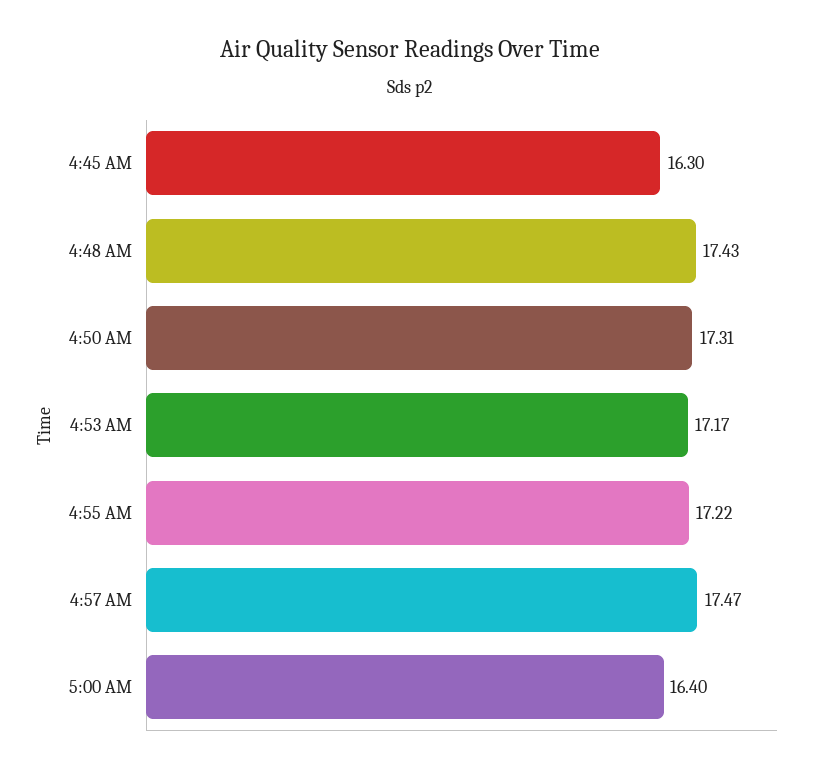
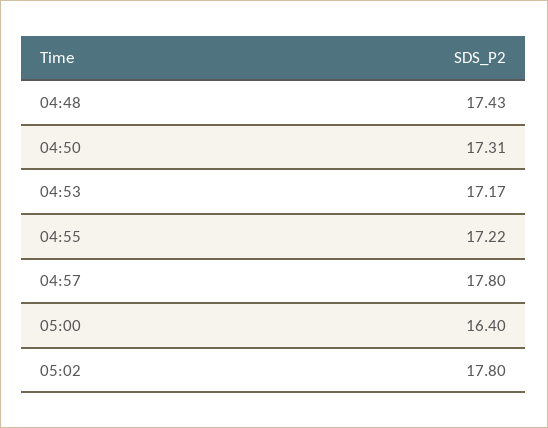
4:45 AM: 16.3 -> none
4:57 AM: 17.47 -> 17.8
05:02: none -> 17.8

